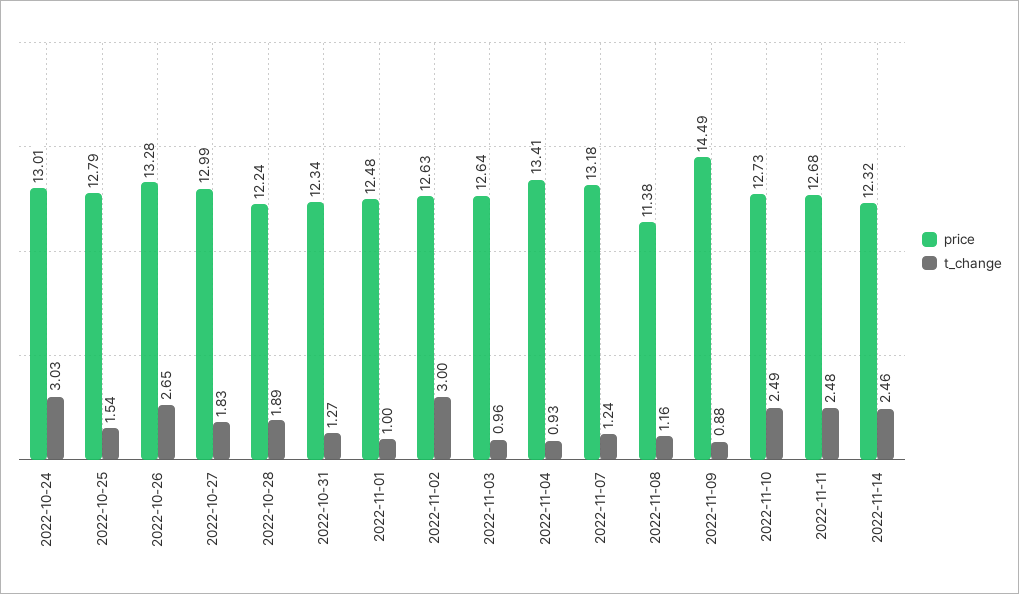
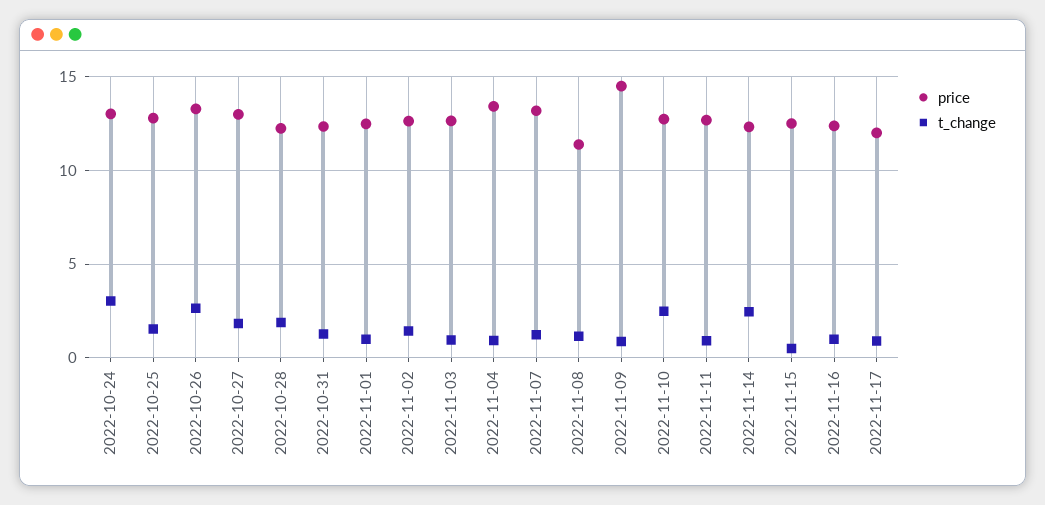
t_change, 2022-11-02: 3 -> 1.5
t_change, 2022-11-11: 2.48 -> 1
price, 2022-11-15: none -> 12.5
t_change, 2022-11-15: none -> 0.5
price, 2022-11-16: none -> 12.5
t_change, 2022-11-16: none -> 1
price, 2022-11-17: none -> 12
t_change, 2022-11-17: none -> 1

